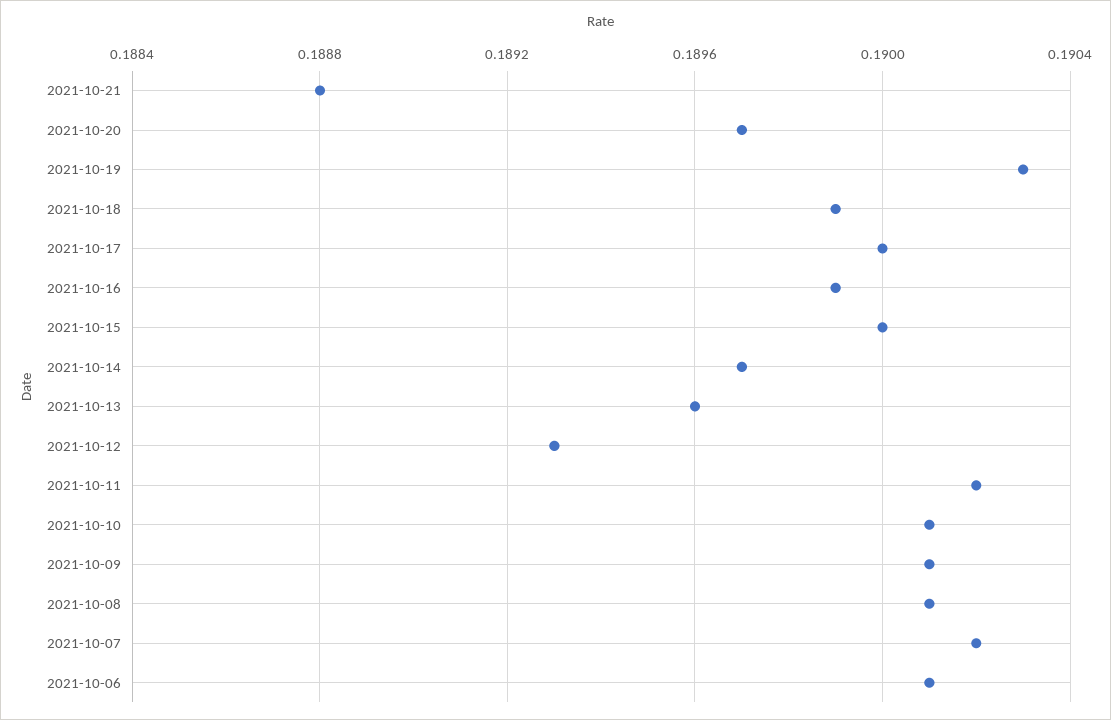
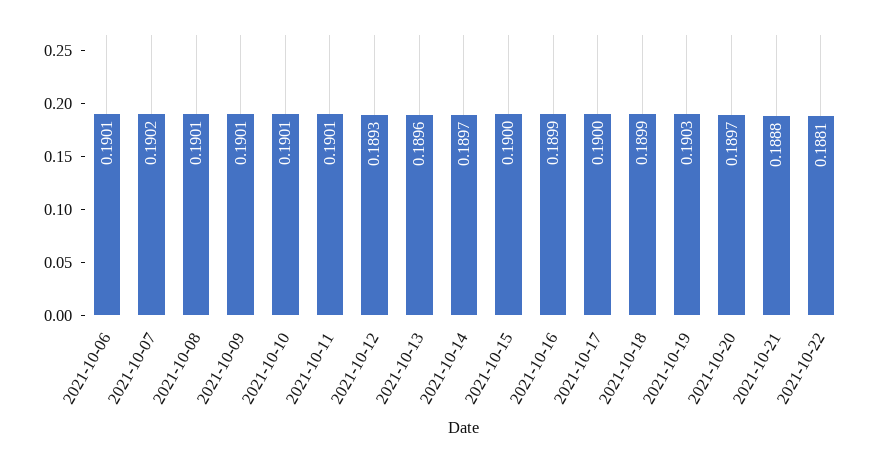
2021-10-11: 0.1902 -> 0.1901
2021-10-22: none -> 0.1881

